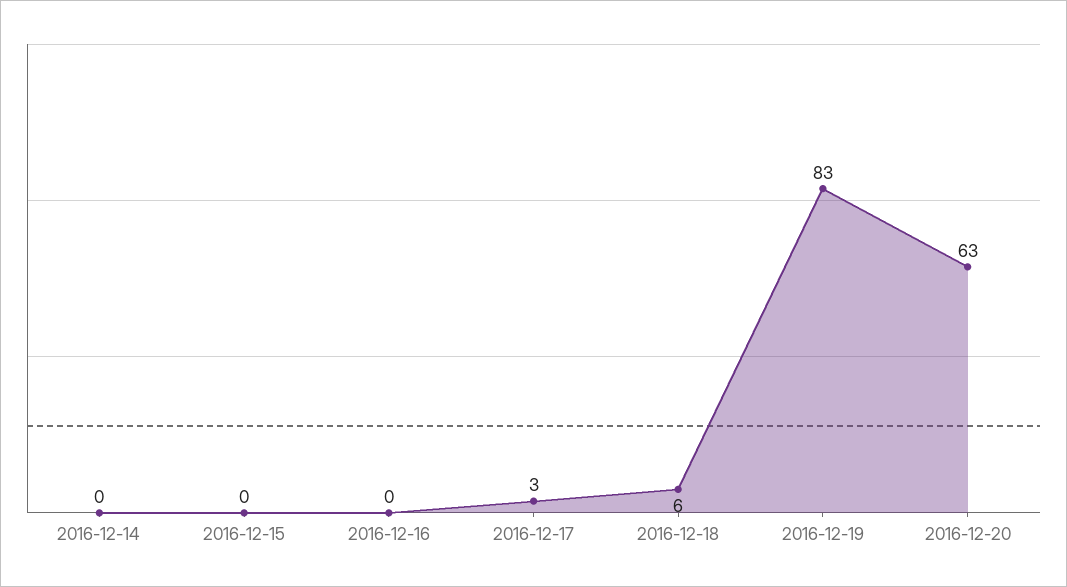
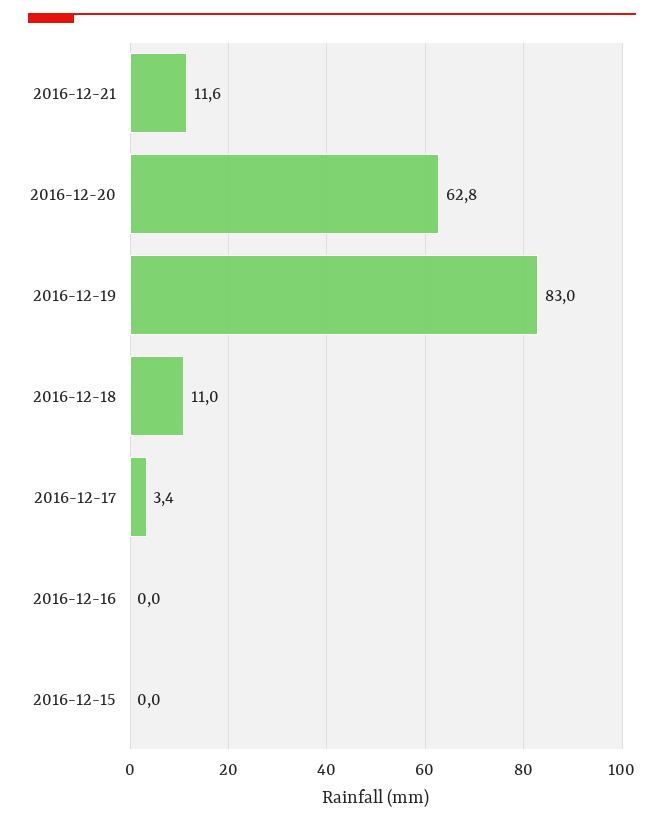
2016-12-14: 0 -> none
2016-12-18: 6 -> 11
2016-12-21: none -> 11.6

